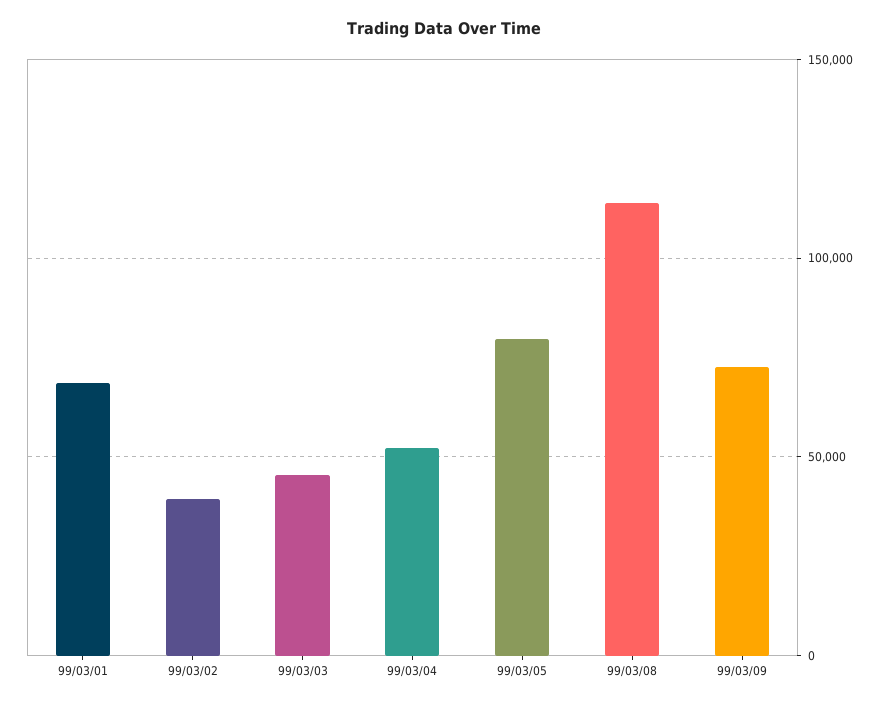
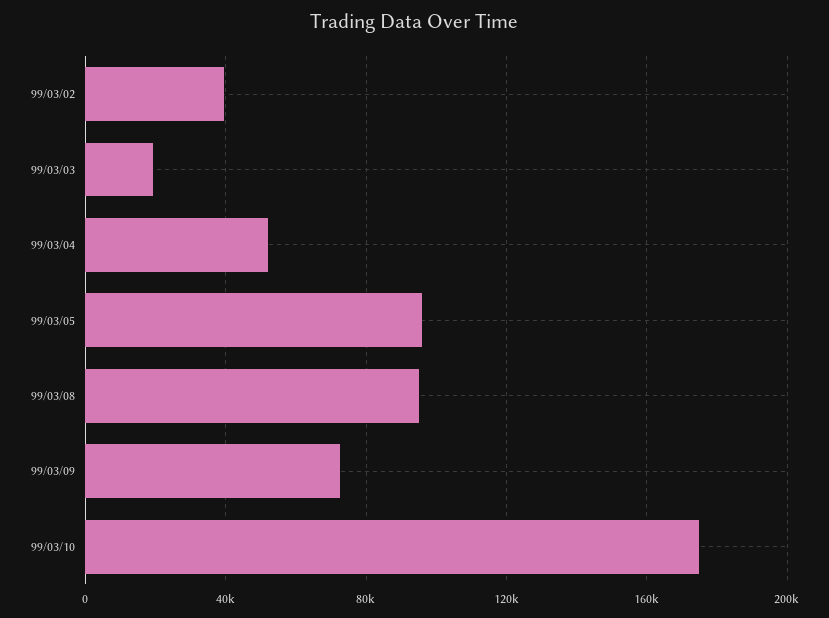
99/03/01: 70000 -> none
99/03/03: 45000 -> 20000
99/03/05: 80000 -> 95000
99/03/08: 115000 -> 95000
99/03/10: none -> 175000

